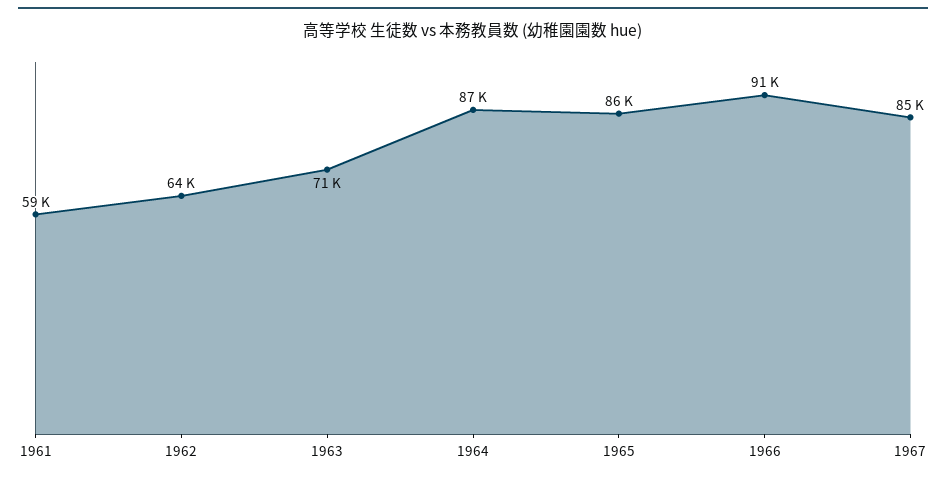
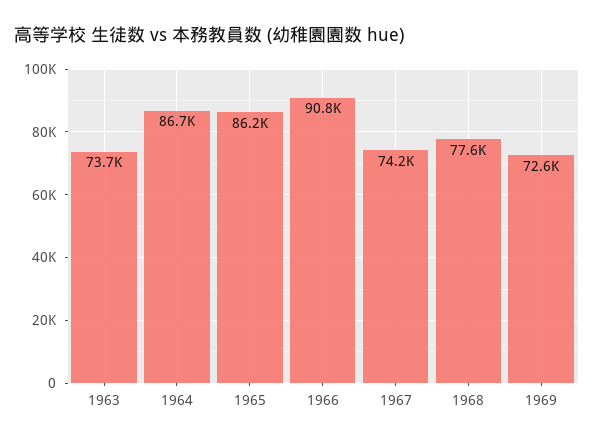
1961: 59000 -> none
1962: 64000 -> none
1963: 71000 -> 73700
1967: 85000 -> 74200
1968: none -> 77600
1969: none -> 72600

